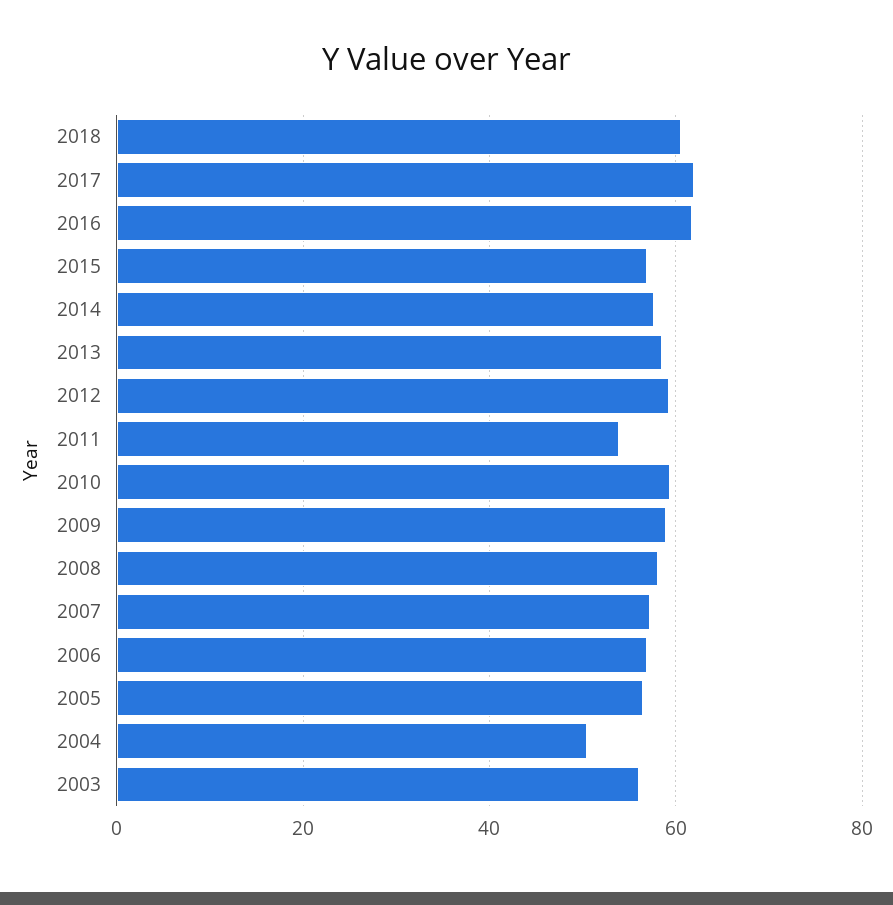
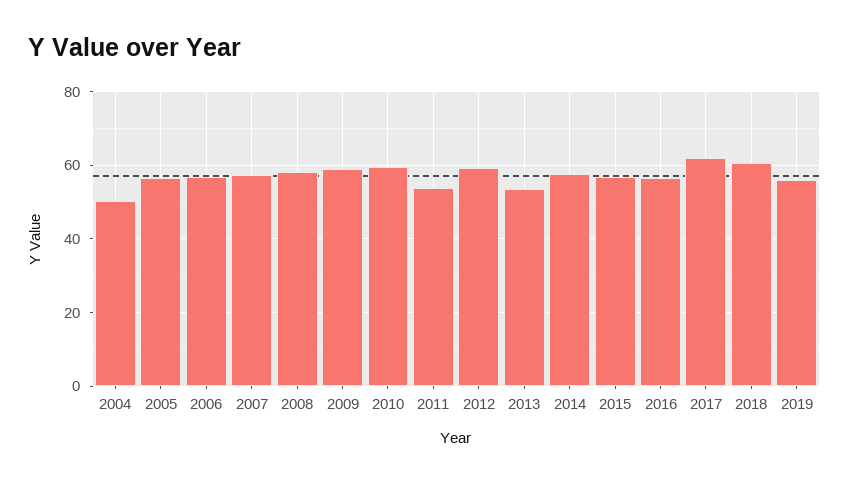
2016: 62 -> 56
2013: 58 -> 54
2003: 56 -> none
2019: none -> 56

